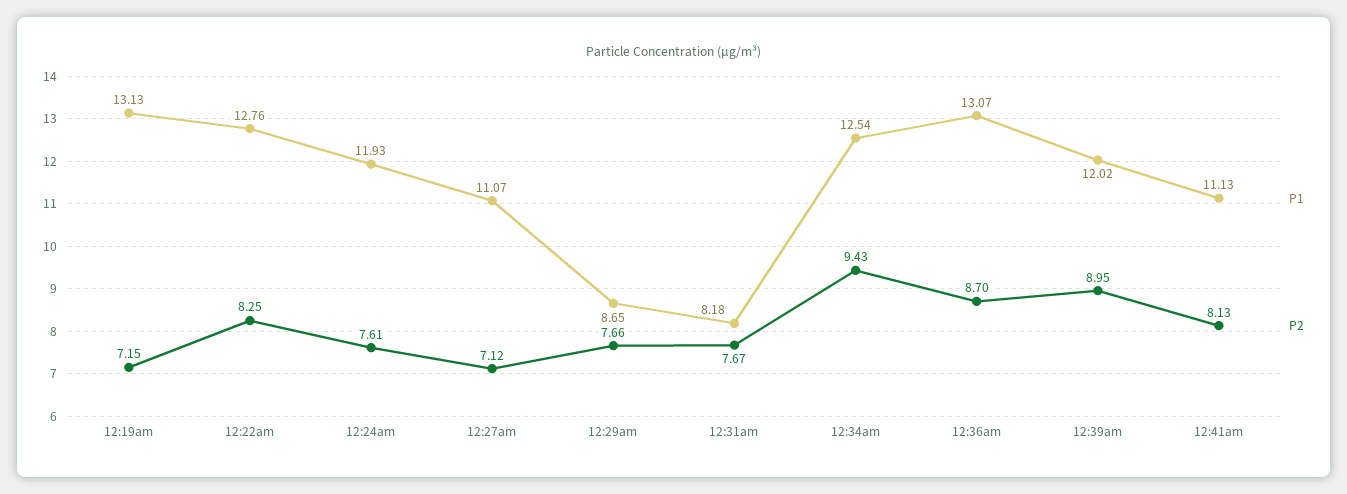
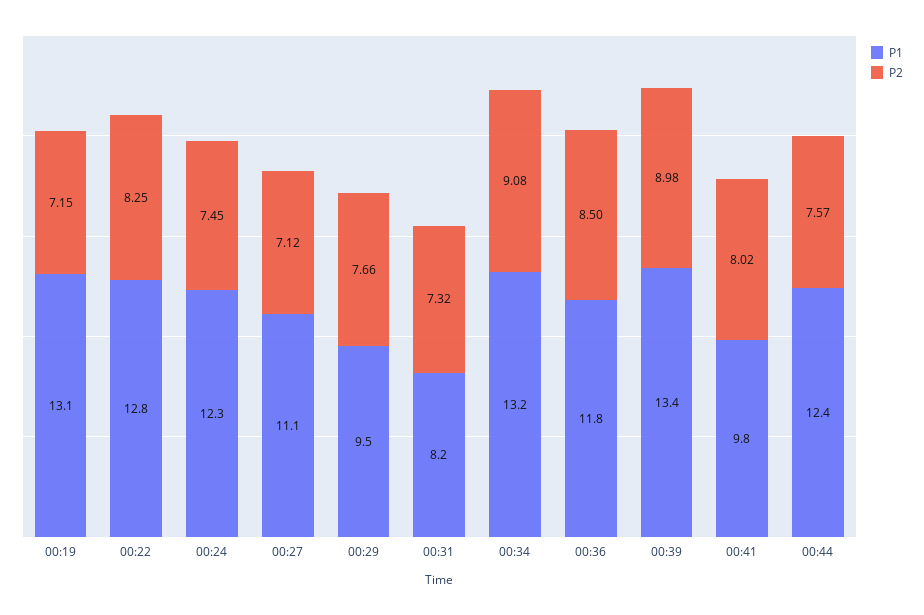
P1, 12:24am: 11.93 -> 12.3
P2, 12:24am: 7.61 -> 7.45
P1, 12:29am: 8.65 -> 9.5
P2, 12:31am: 7.67 -> 7.32
P1, 12:34am: 12.54 -> 13.2
P2, 12:34am: 9.43 -> 9.08
P1, 12:36am: 13.07 -> 11.8
P2, 12:36am: 8.7 -> 8.5
P1, 12:39am: 12.02 -> 13.4
P2, 12:39am: 8.95 -> 8.98
P1, 12:41am: 11.13 -> 9.8
P2, 12:41am: 8.13 -> 8.02
P1, 00:44: none -> 12.4
P2, 00:44: none -> 7.57

